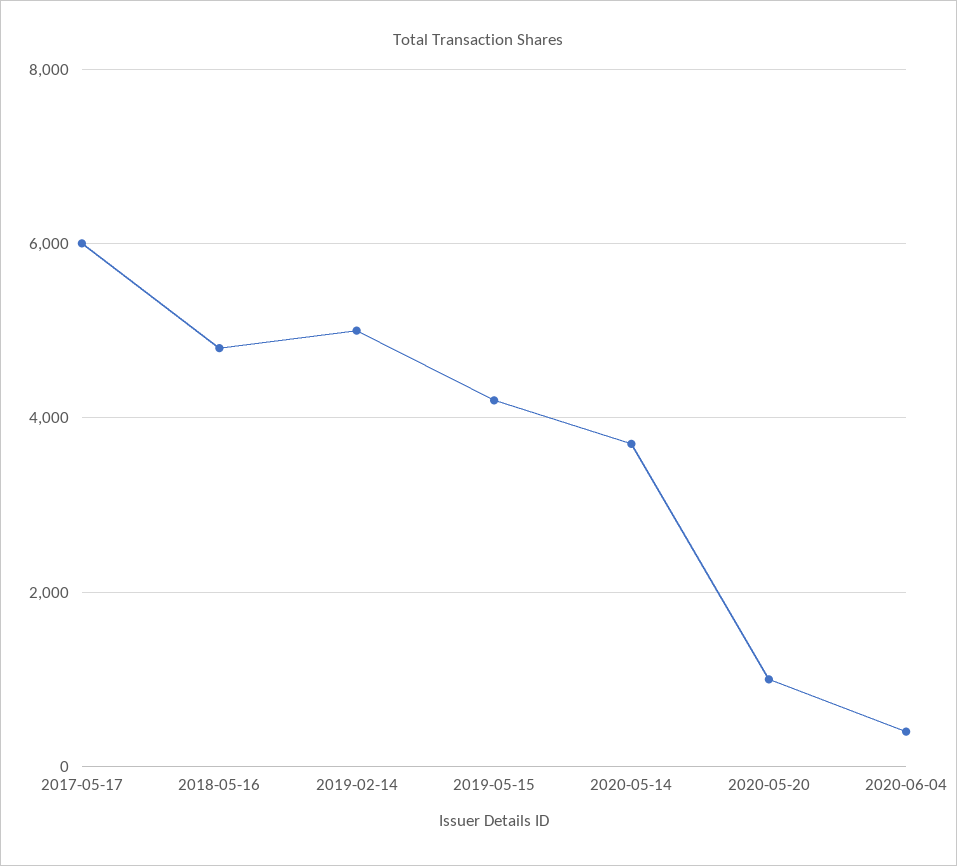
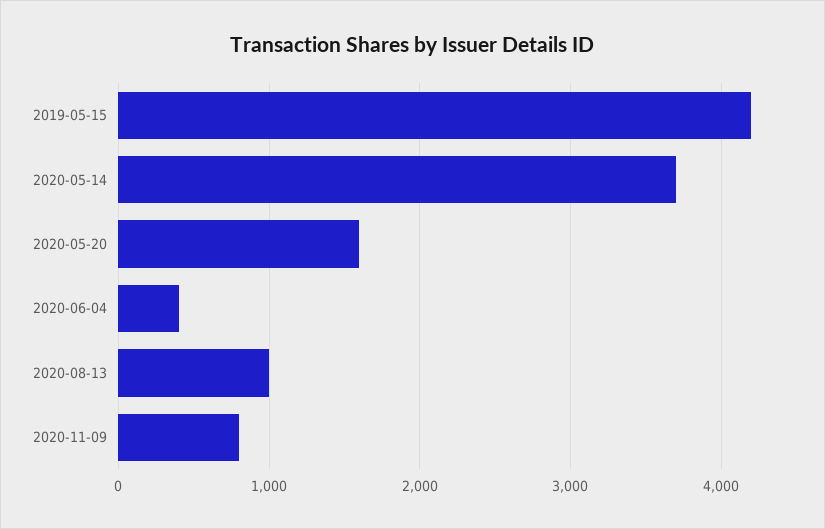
2017-05-17: 6000 -> none
2018-05-16: 4800 -> none
2019-02-14: 5000 -> none
2020-05-20: 1000 -> 1600
2020-08-13: none -> 1000
2020-11-09: none -> 800

